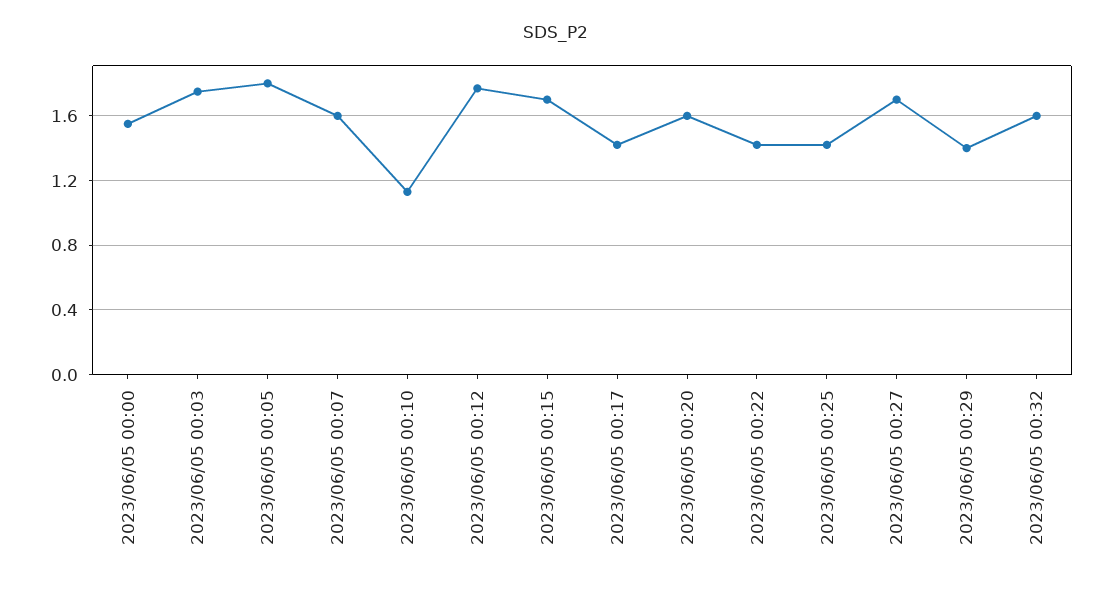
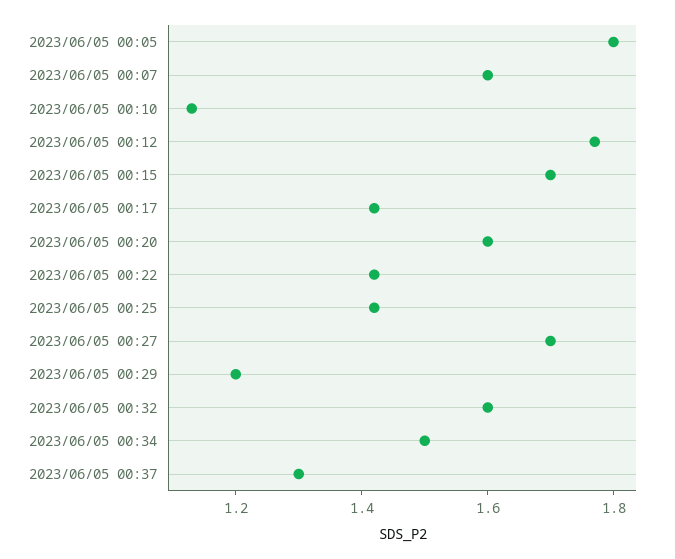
2023/06/05 00:00: 1.55 -> none
2023/06/05 00:03: 1.75 -> none
2023/06/05 00:29: 1.4 -> 1.2
2023/06/05 00:34: none -> 1.5
2023/06/05 00:37: none -> 1.3

